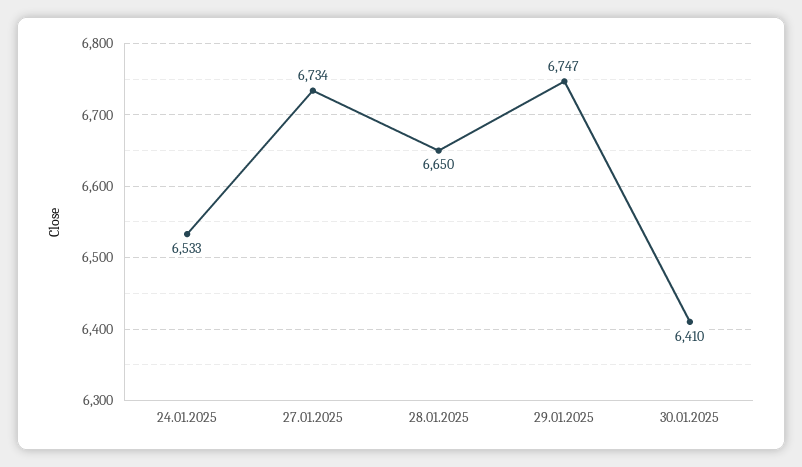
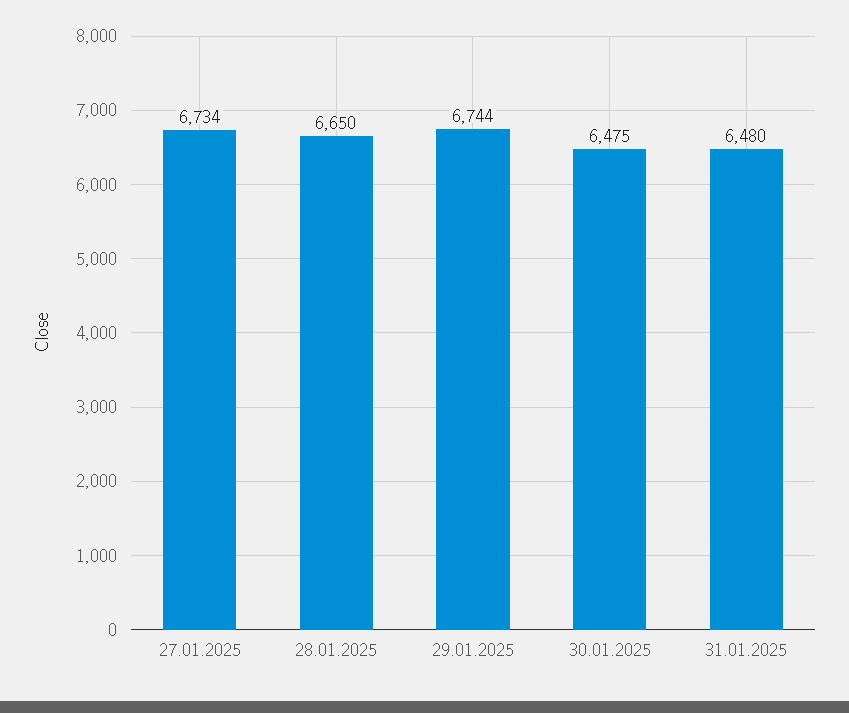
24.01.2025: 6533 -> none
29.01.2025: 6747 -> 6744
30.01.2025: 6410 -> 6475
31.01.2025: none -> 6480

